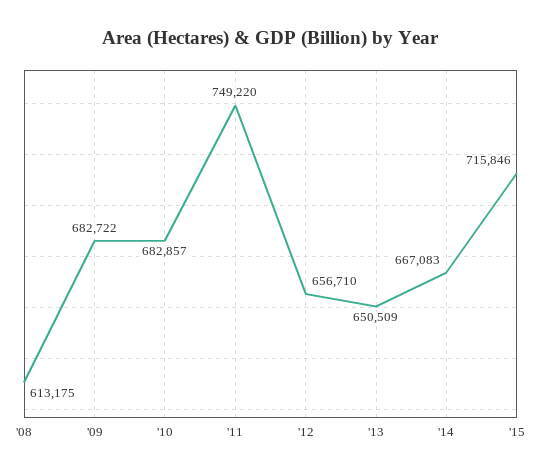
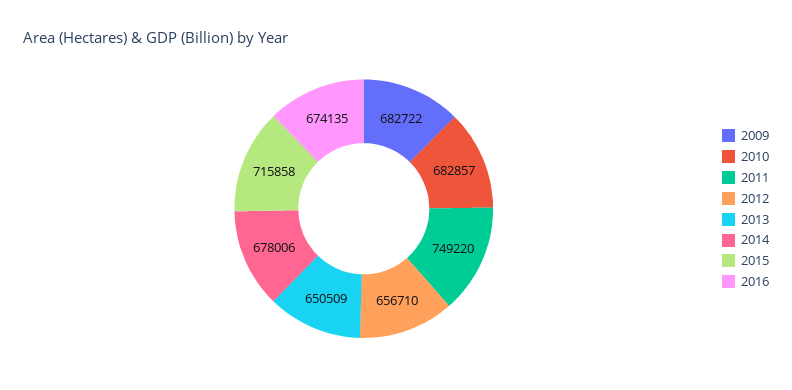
'08: 613175 -> none
'14: 667083 -> 678006
'15: 715846 -> 715858
2016: none -> 674135

